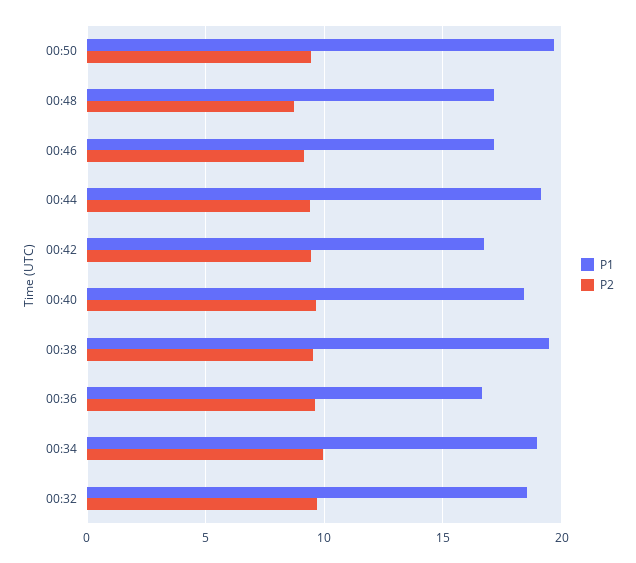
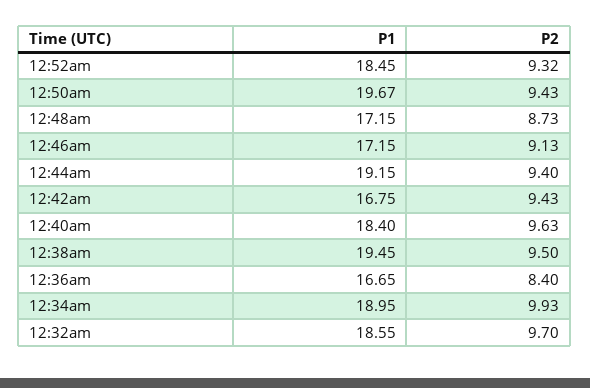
P2, 00:36: 9.5 -> 8.4
P1, 12:52am: none -> 18.45
P2, 12:52am: none -> 9.32

